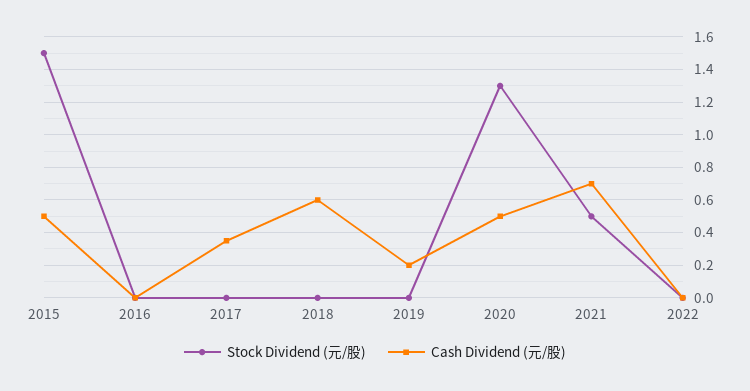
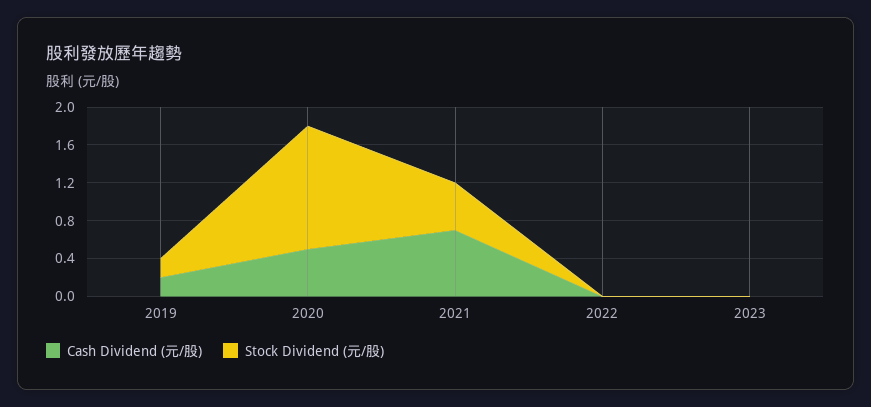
Stock Dividend (元/股), 2015: 1.5 -> none
Cash Dividend (元/股), 2015: 0.5 -> none
Stock Dividend (元/股), 2016: 0 -> none
Cash Dividend (元/股), 2016: 0 -> none
Stock Dividend (元/股), 2017: 0 -> none
Cash Dividend (元/股), 2017: 0.35 -> none
Stock Dividend (元/股), 2018: 0 -> none
Cash Dividend (元/股), 2018: 0.6 -> none
Stock Dividend (元/股), 2019: 0 -> 0.2
Cash Dividend (元/股), 2023: none -> 0
Stock Dividend (元/股), 2023: none -> 0

